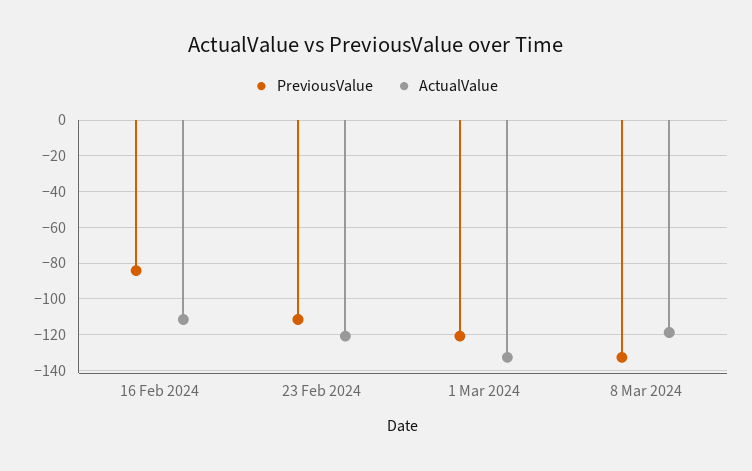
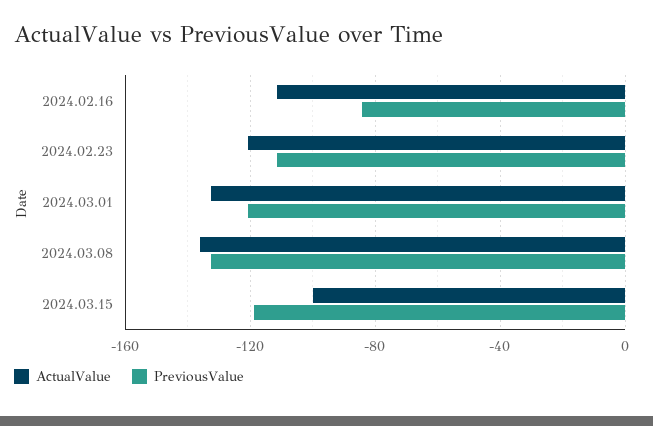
ActualValue, 8 Mar 2024: -120 -> -135
ActualValue, 2024.03.15: none -> -100
PreviousValue, 2024.03.15: none -> -120

